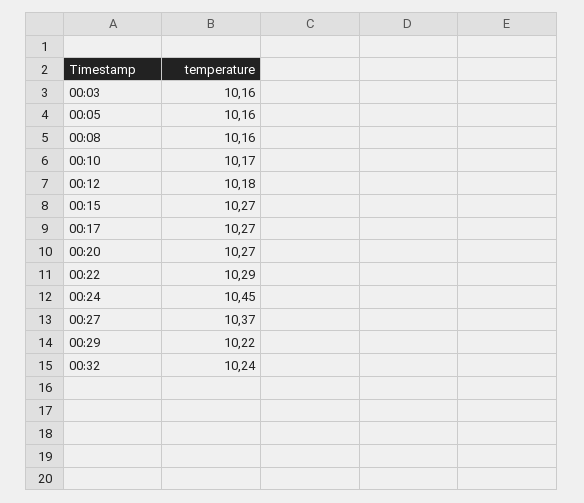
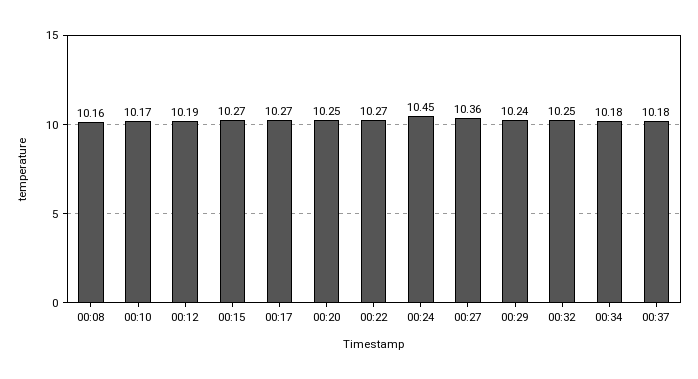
00:03: 10.16 -> none
00:05: 10.16 -> none
00:12: 10.18 -> 10.19
00:20: 10.27 -> 10.25
00:22: 10.29 -> 10.27
00:27: 10.37 -> 10.36
00:29: 10.22 -> 10.24
00:32: 10.24 -> 10.25
00:34: none -> 10.18
00:37: none -> 10.18

